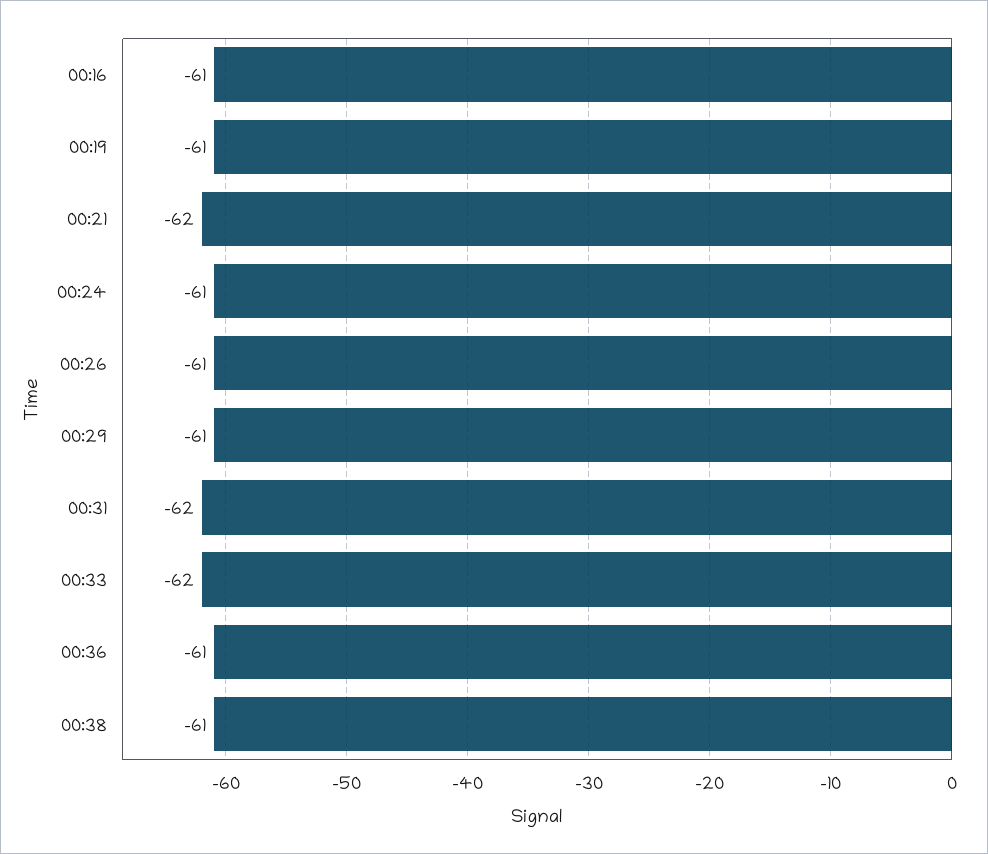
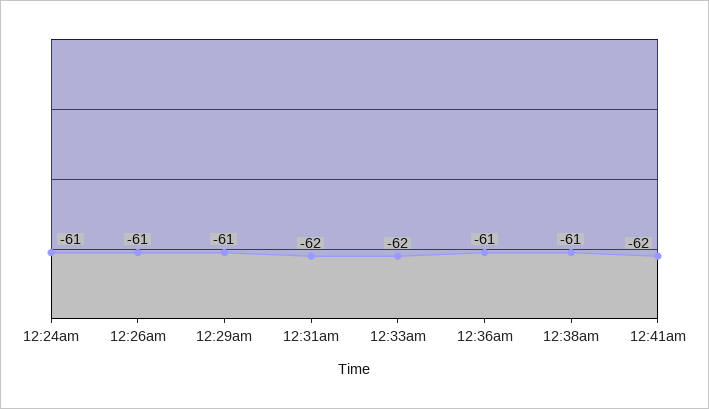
00:16: -61 -> none
00:19: -61 -> none
00:21: -62 -> none
12:41am: none -> -62

